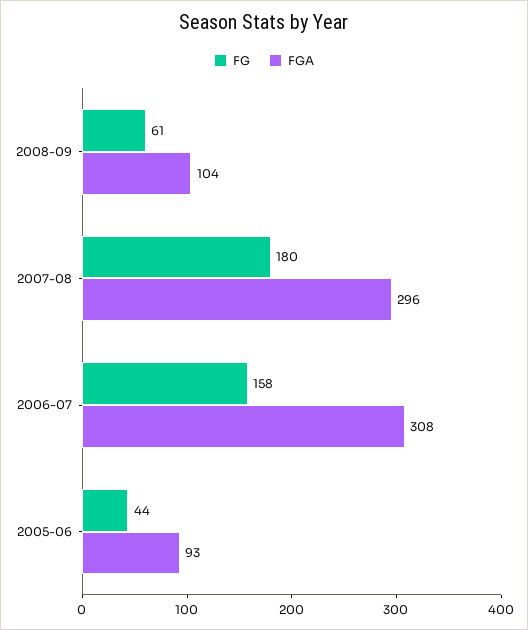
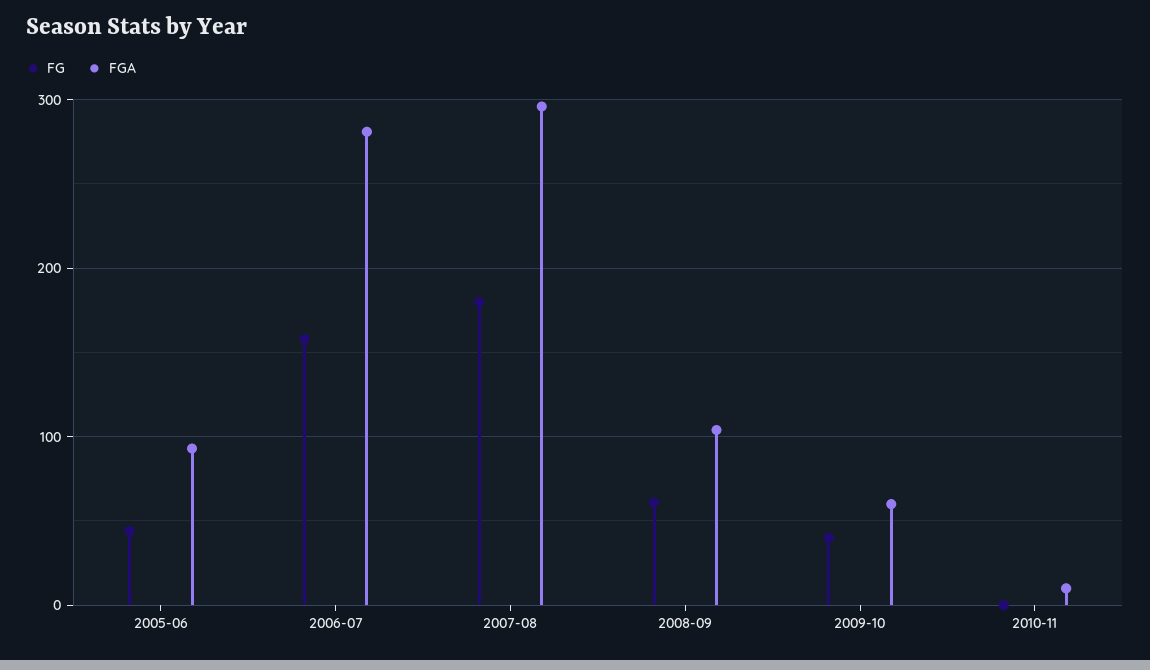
FGA, 2006-07: 308 -> 280
FG, 2009-10: none -> 40
FGA, 2009-10: none -> 60
FG, 2010-11: none -> 0
FGA, 2010-11: none -> 10

